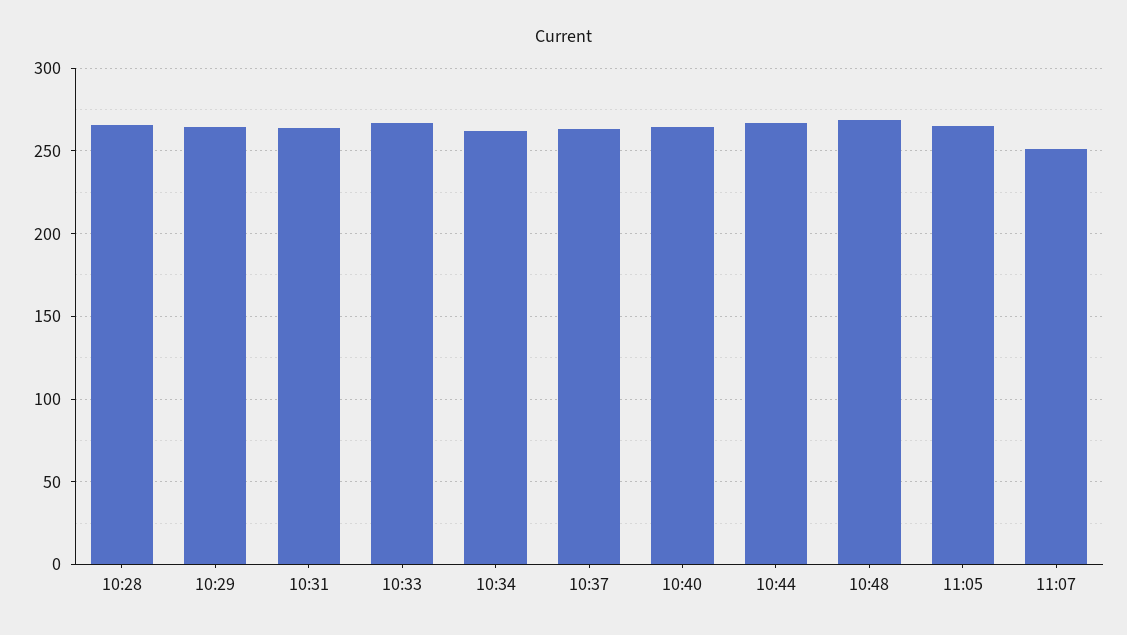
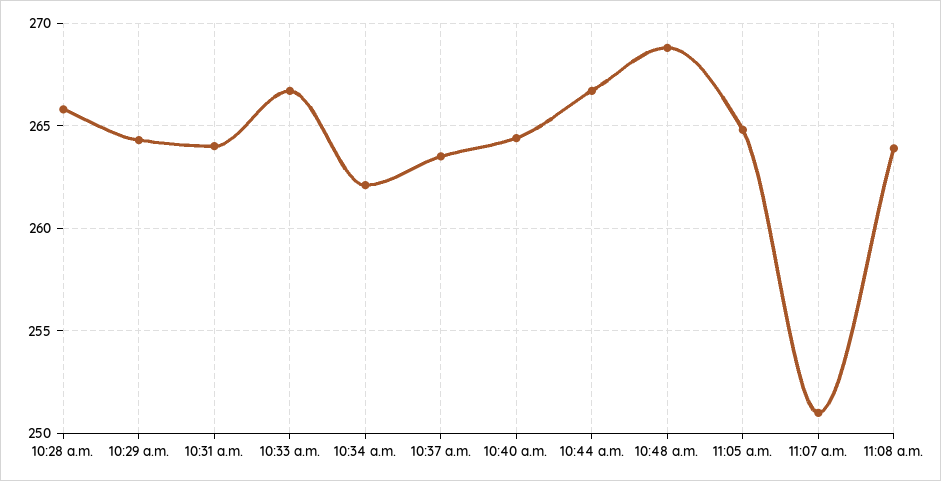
11:08 a.m.: none -> 264

